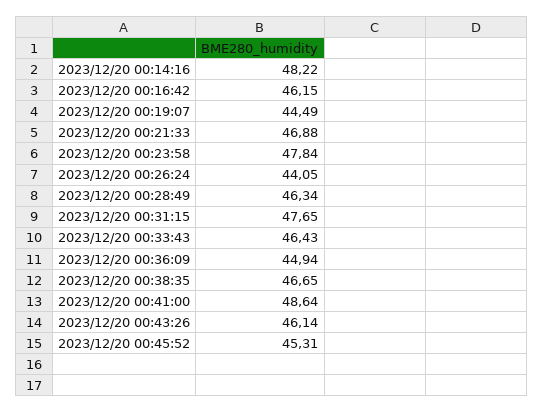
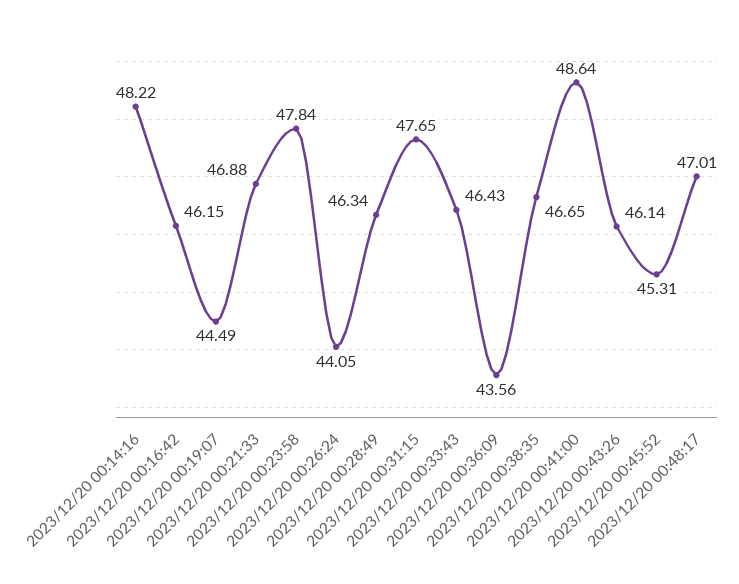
2023/12/20 00:36:09: 44.94 -> 43.56
2023/12/20 00:48:17: none -> 47.01

